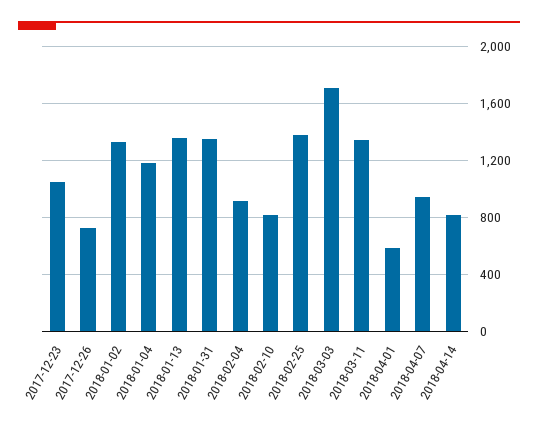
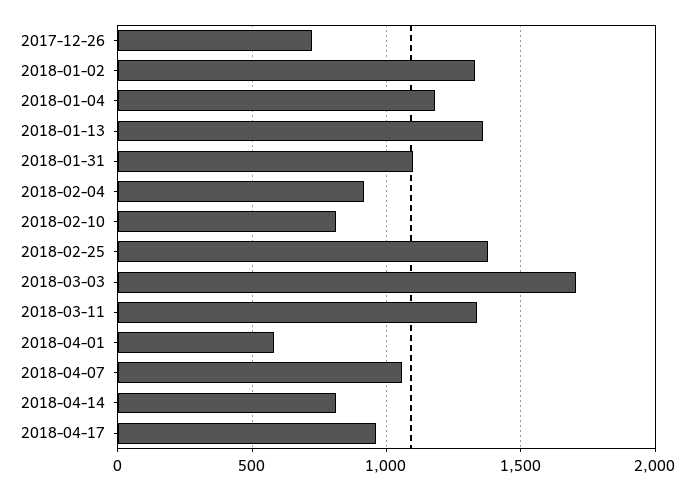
2017-12-23: 1050 -> none
2018-01-31: 1350 -> 1100
2018-04-07: 950 -> 1050
2018-04-17: none -> 950

